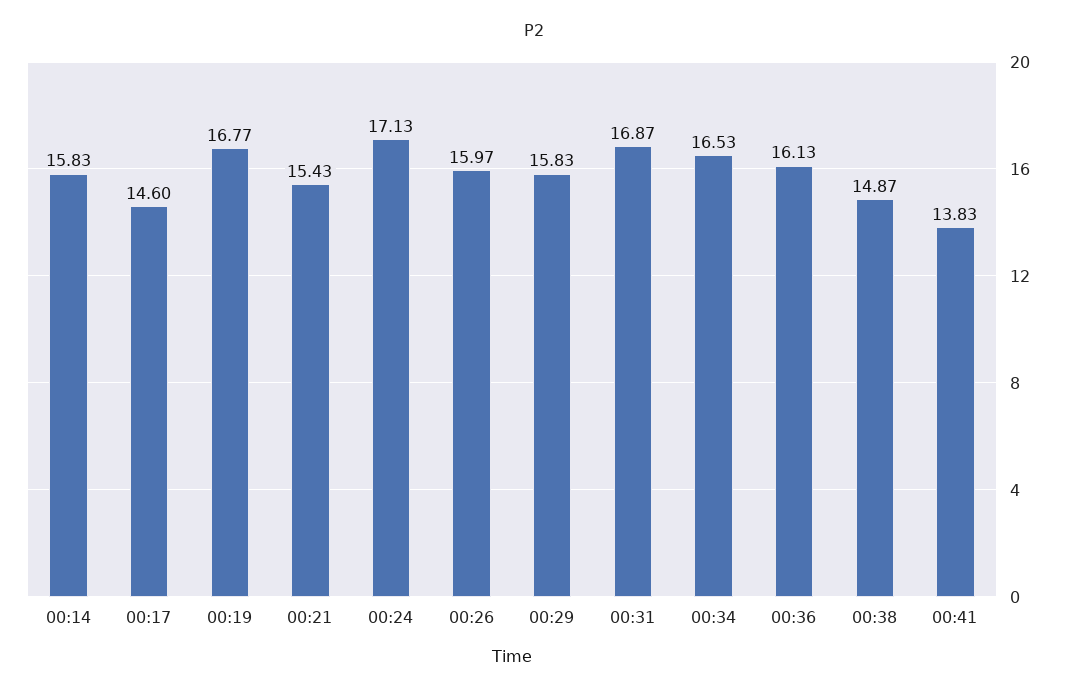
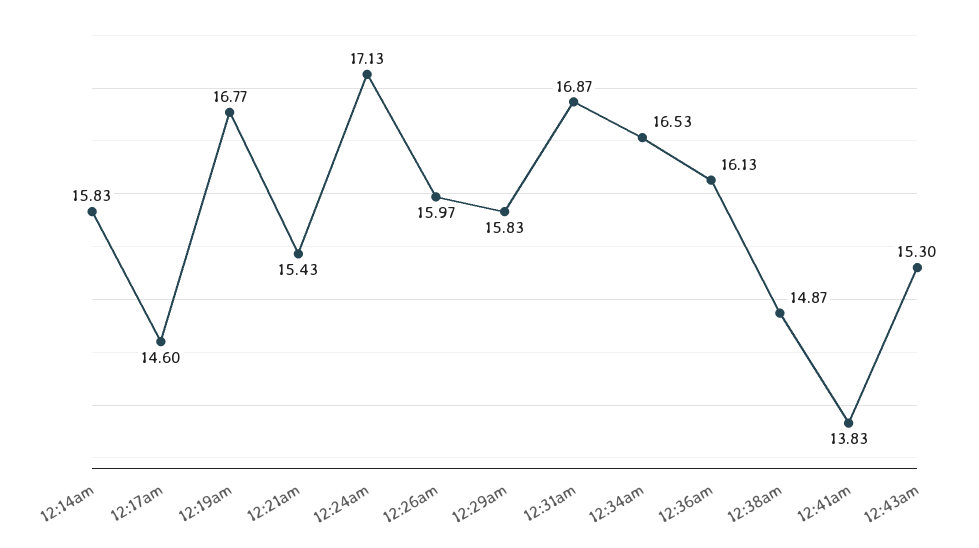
12:43am: none -> 15.3

